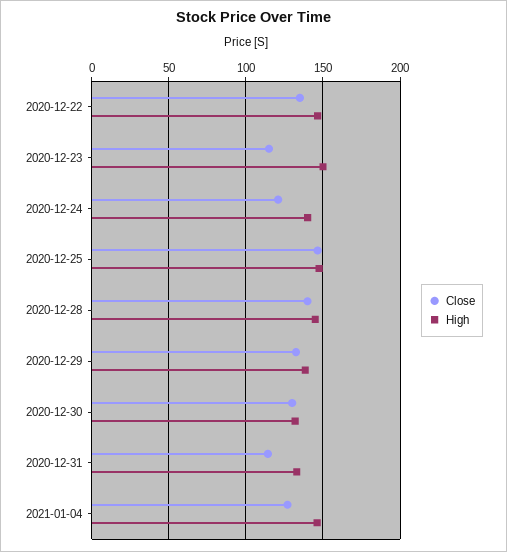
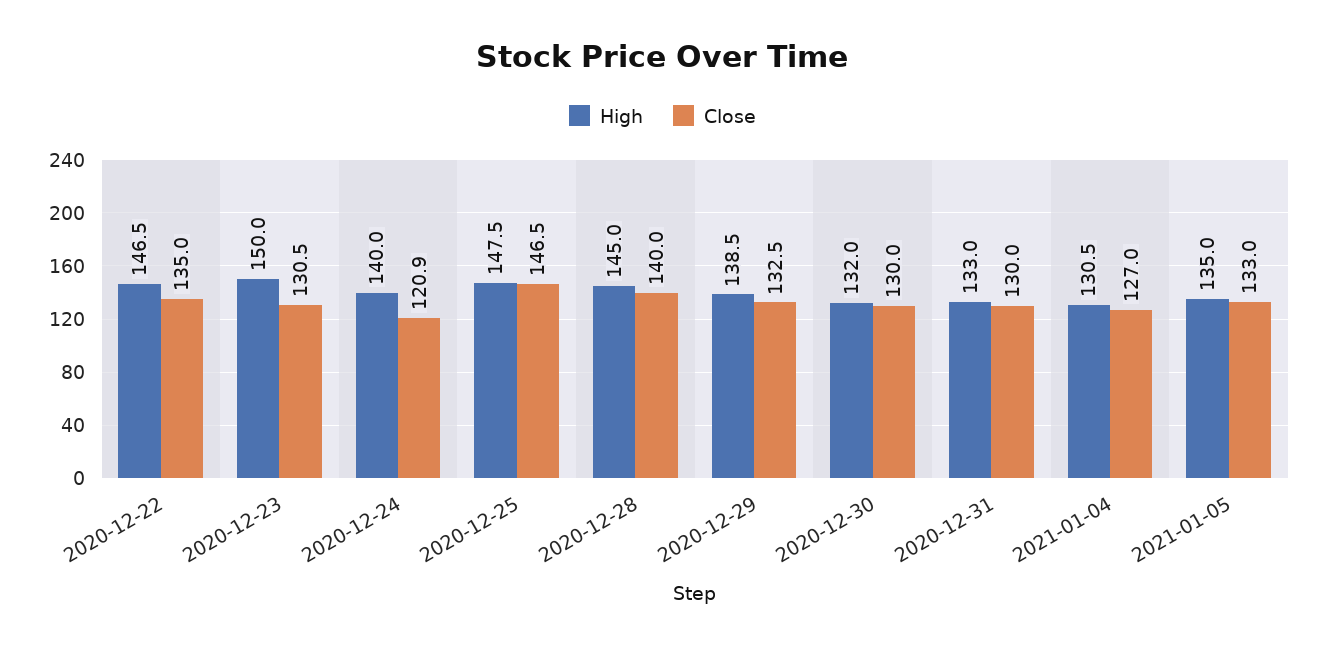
Close, 2020-12-23: 115 -> 130.5
Close, 2020-12-31: 115 -> 130
High, 2021-01-04: 145 -> 130.5
High, 2021-01-05: none -> 135
Close, 2021-01-05: none -> 133

